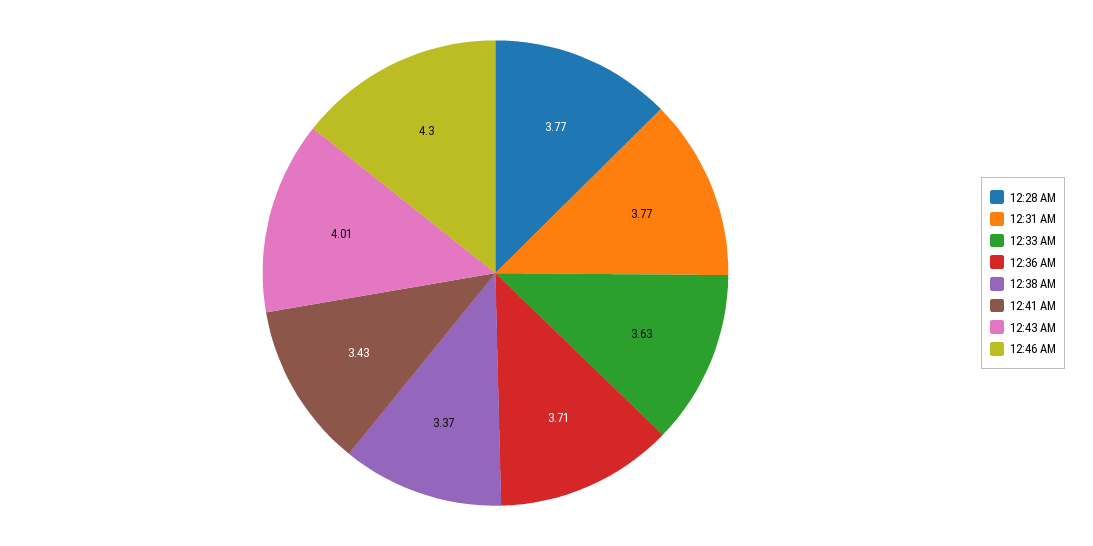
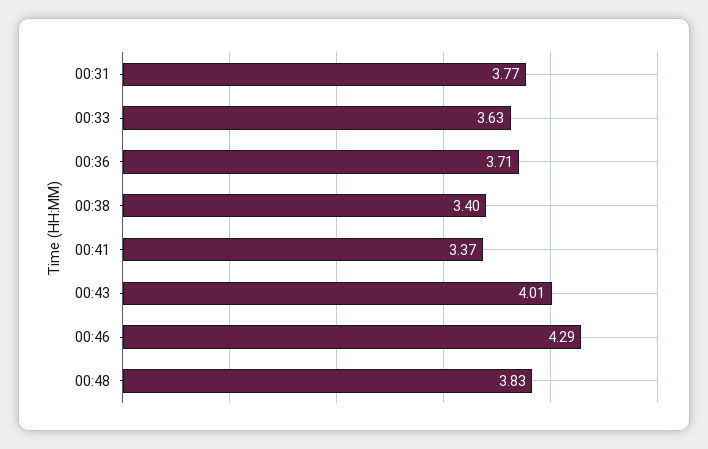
12:28 AM: 3.77 -> none
12:38 AM: 3.37 -> 3.4
12:41 AM: 3.43 -> 3.37
12:46 AM: 4.3 -> 4.29
00:48: none -> 3.83

